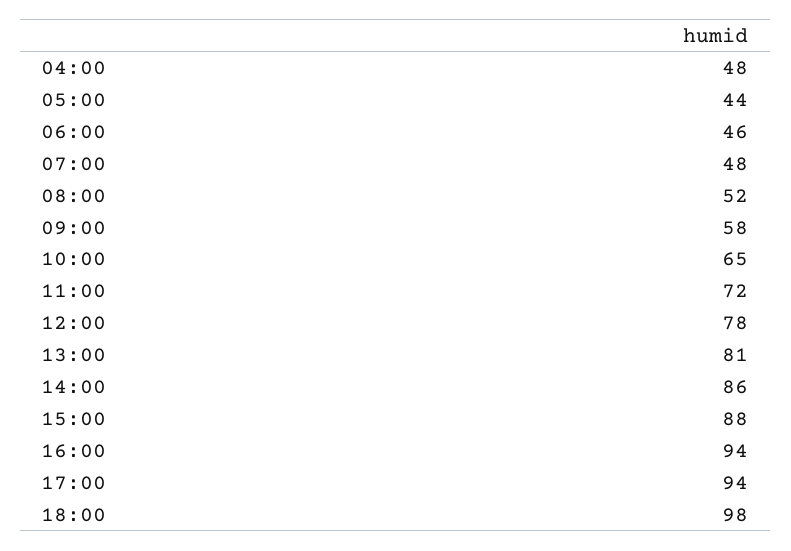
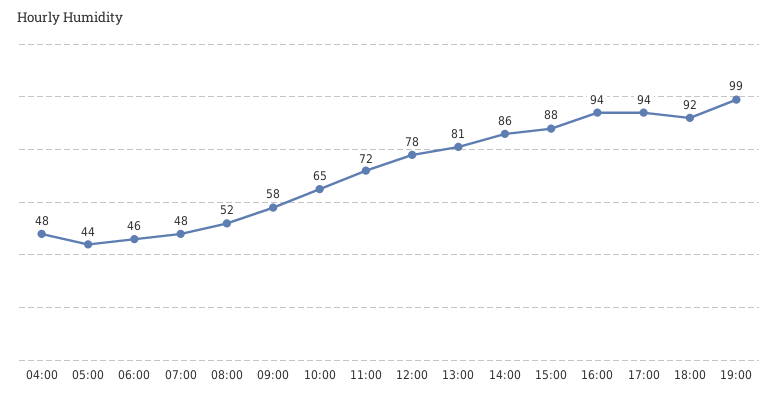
18:00: 98 -> 92
19:00: none -> 99

